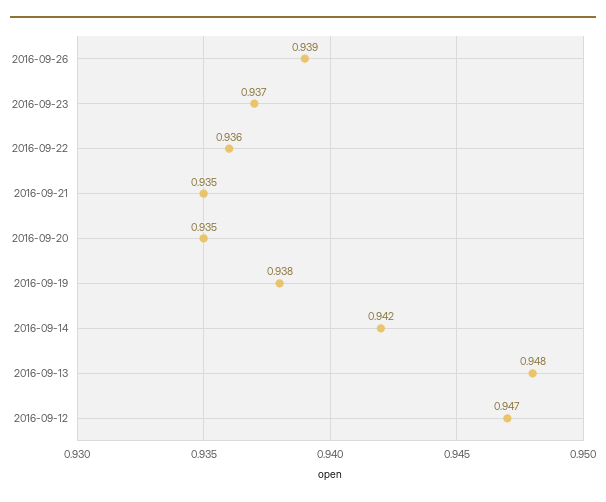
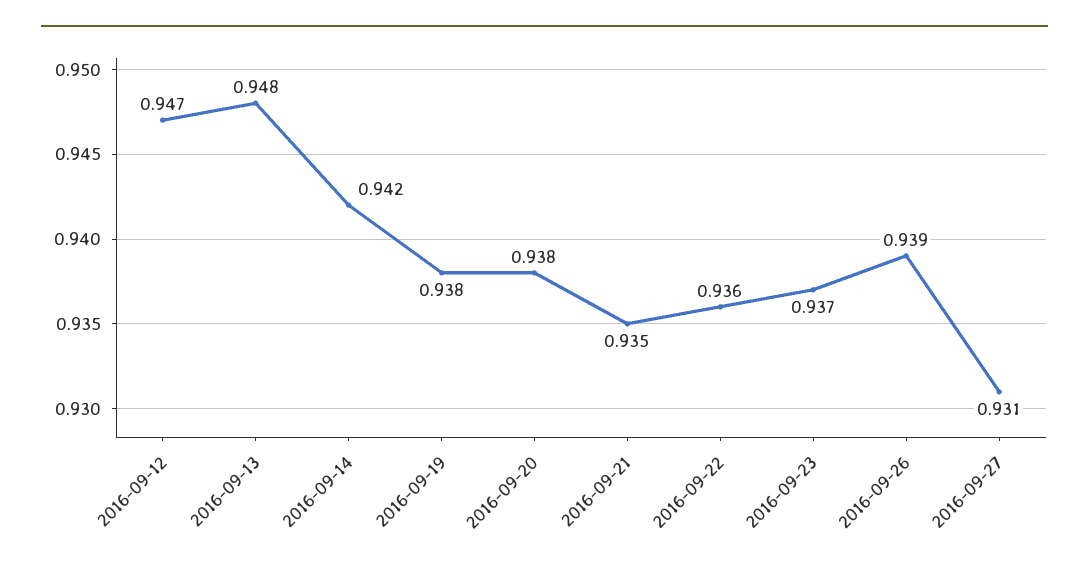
2016-09-20: 0.935 -> 0.938
2016-09-27: none -> 0.931

